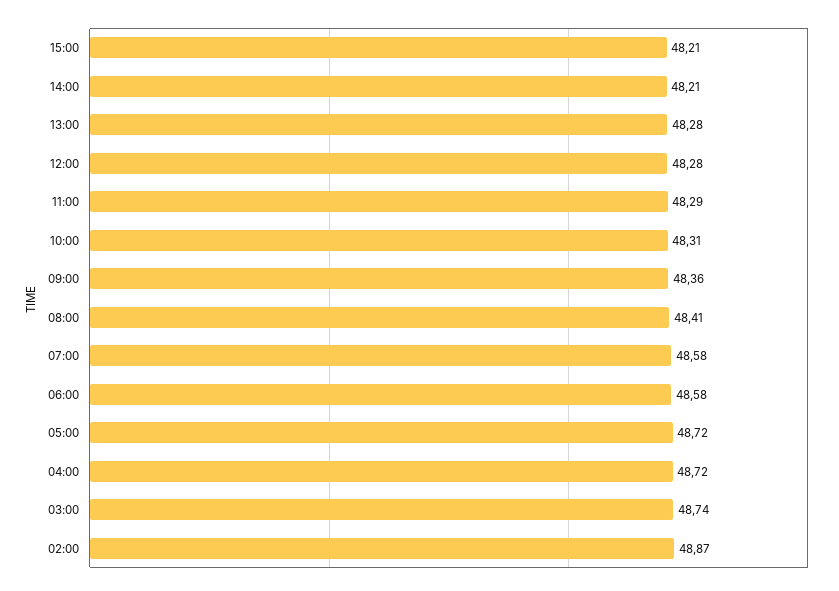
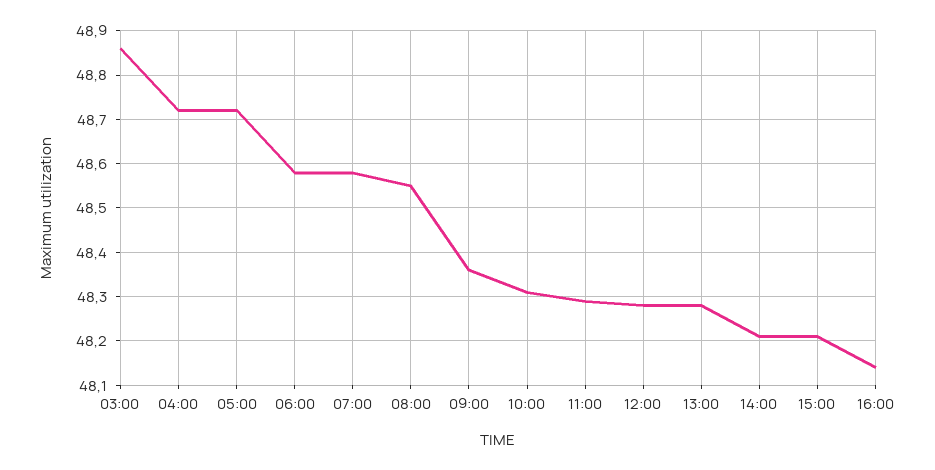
08:00: 48.41 -> 48.55
03:00: 48.74 -> 48.85
02:00: 48.87 -> none
16:00: none -> 48.15

